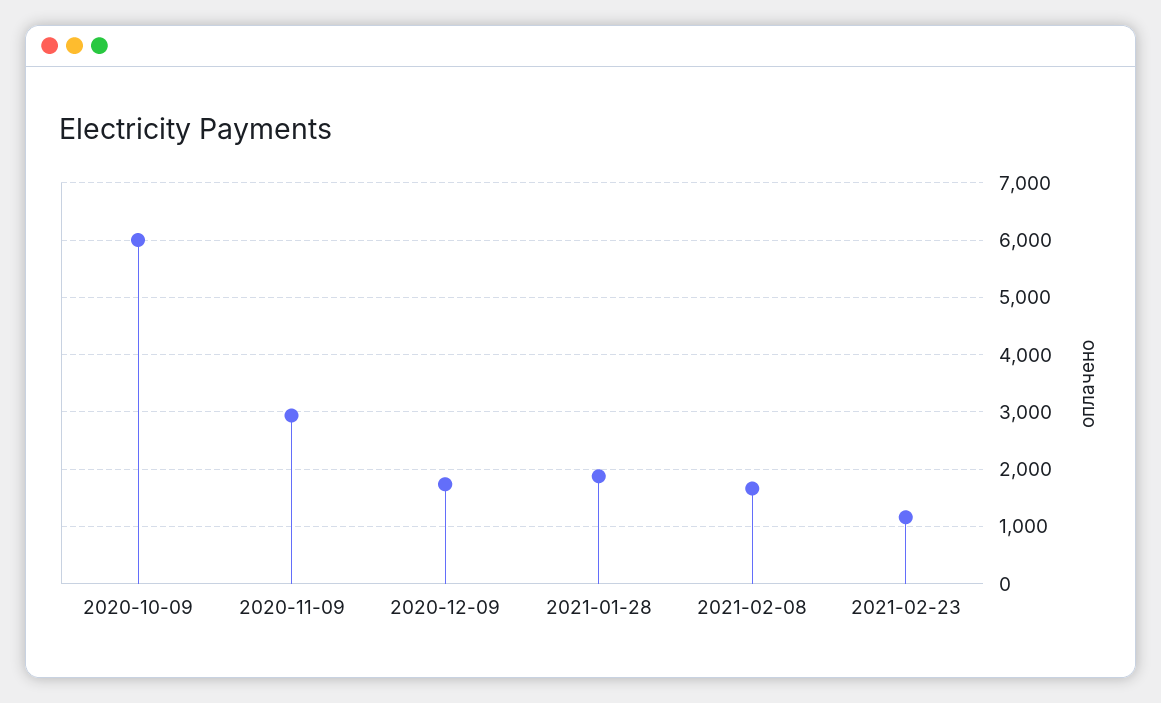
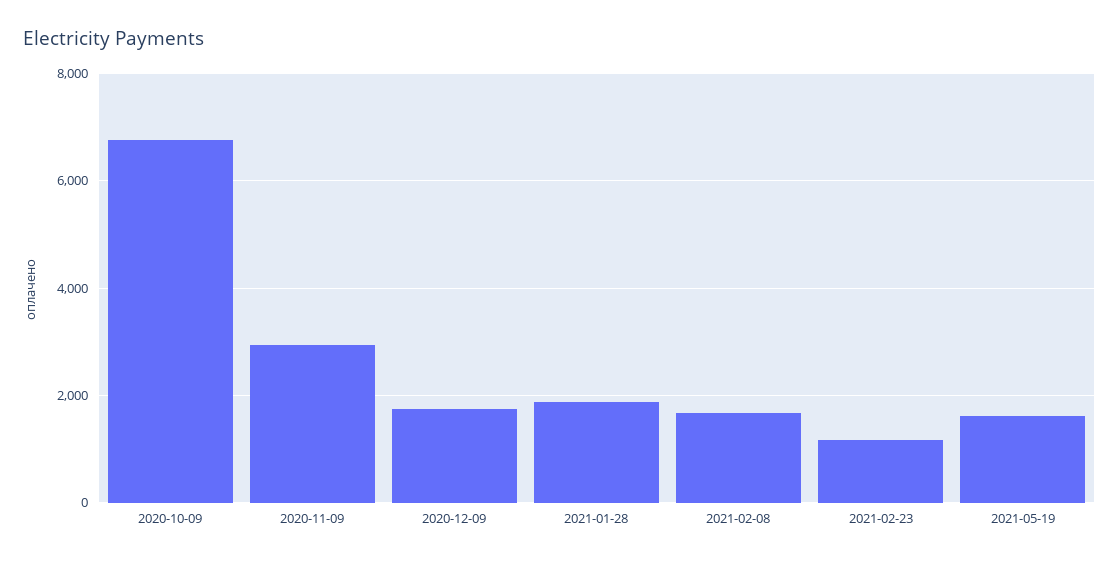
2020-10-09: 6000 -> 6800
2021-05-19: none -> 1600

